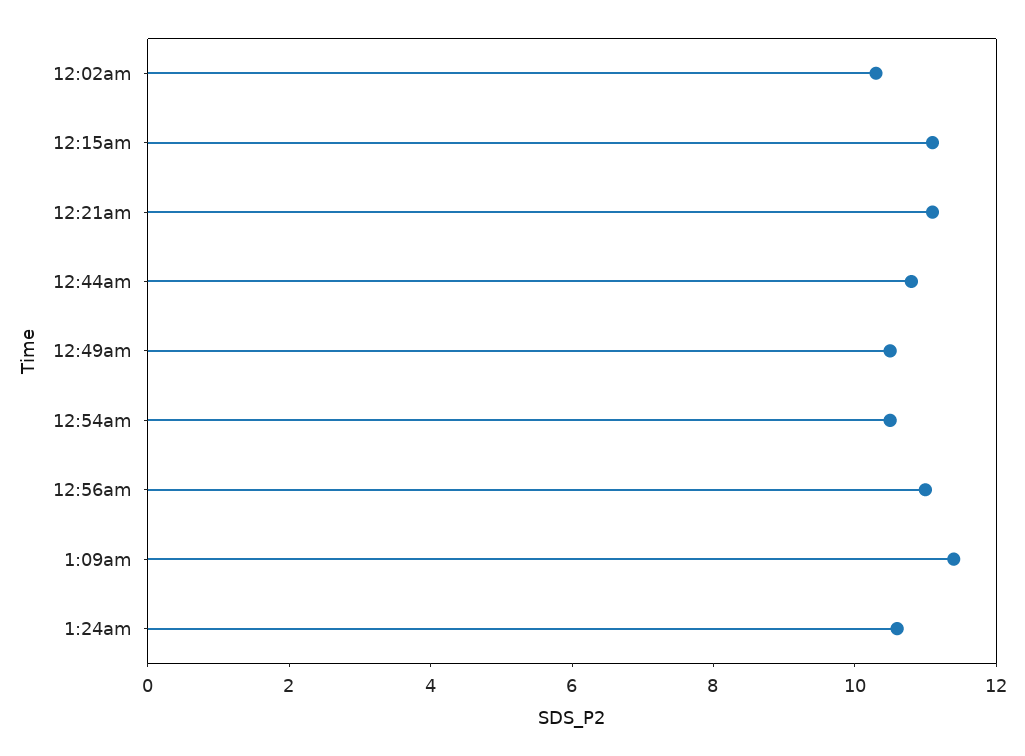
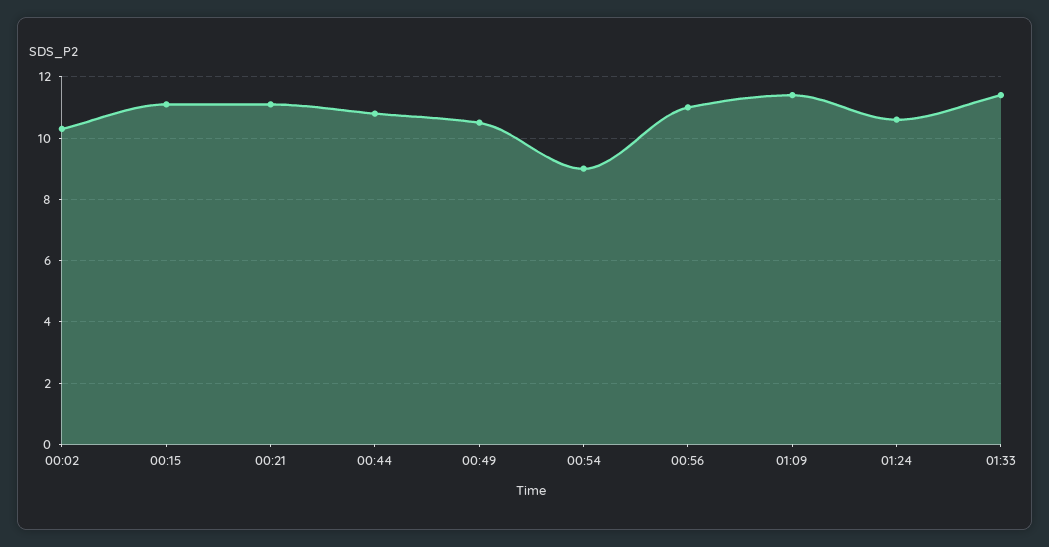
12:54am: 10.5 -> 9
01:33: none -> 11.5

